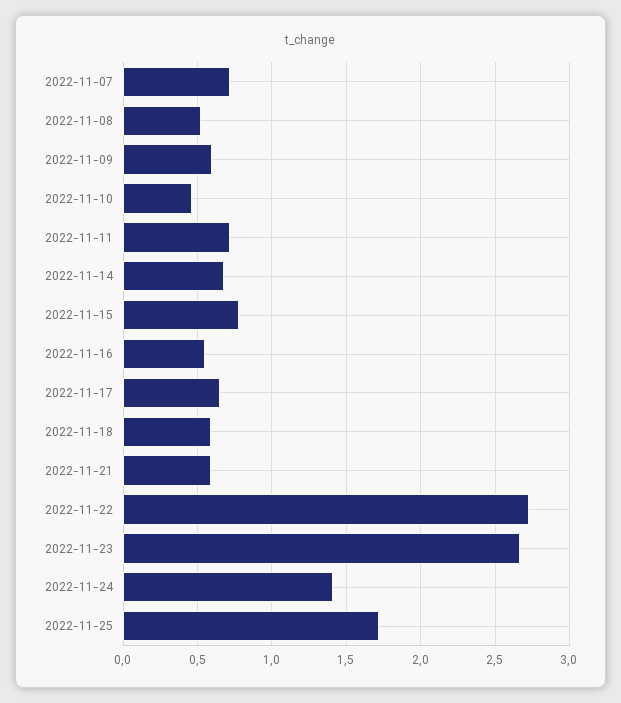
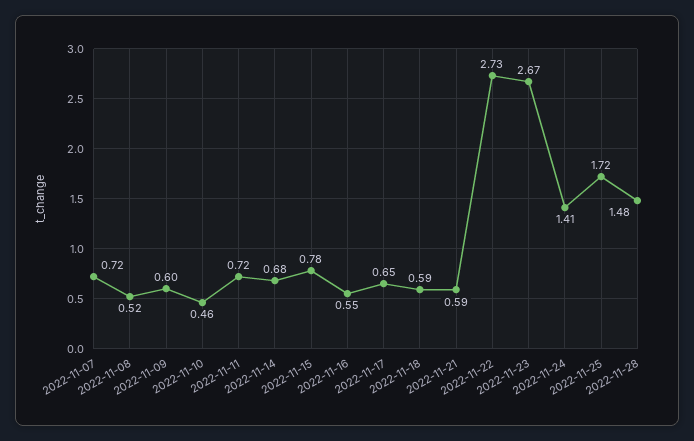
2022-11-28: none -> 1.48

